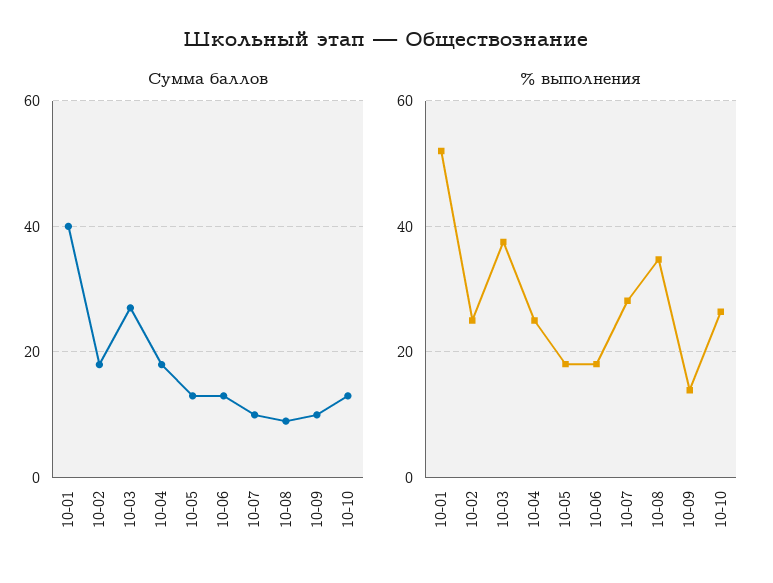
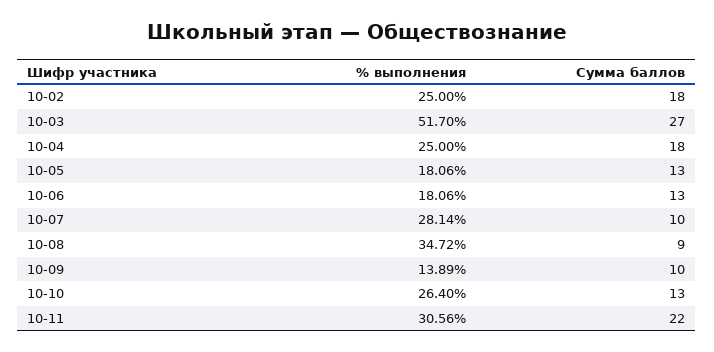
Сумма баллов, 10-01: 40 -> none
% выполнения, 10-01: 52 -> none
% выполнения, 10-03: 38 -> 51.7
% выполнения, 10-11: none -> 30.56
Сумма баллов, 10-11: none -> 22

